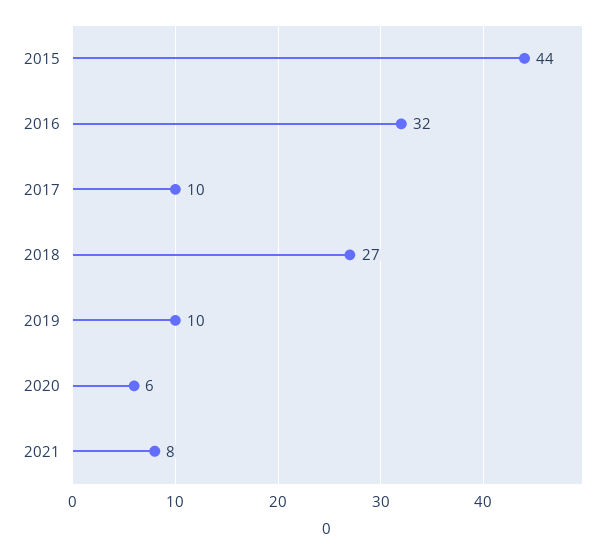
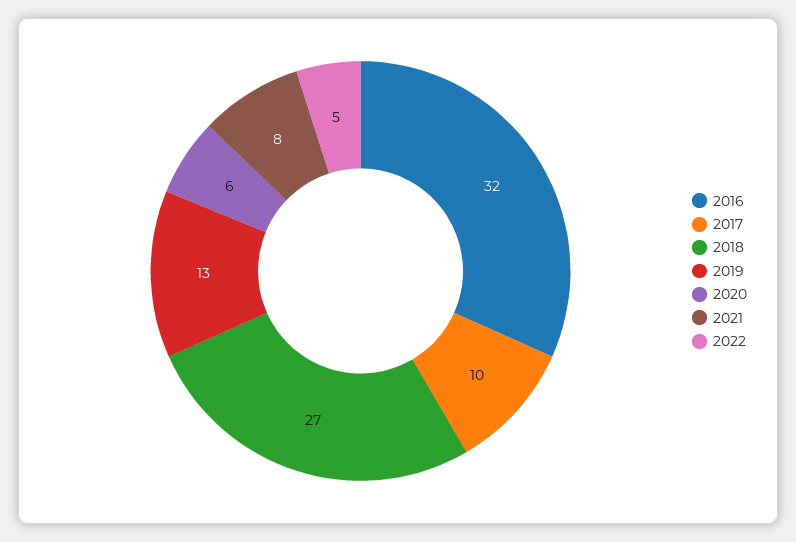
2015: 44 -> none
2019: 10 -> 13
2022: none -> 5

